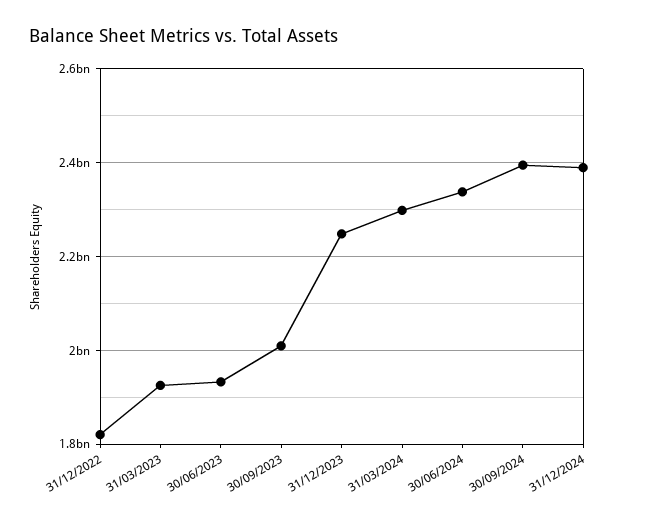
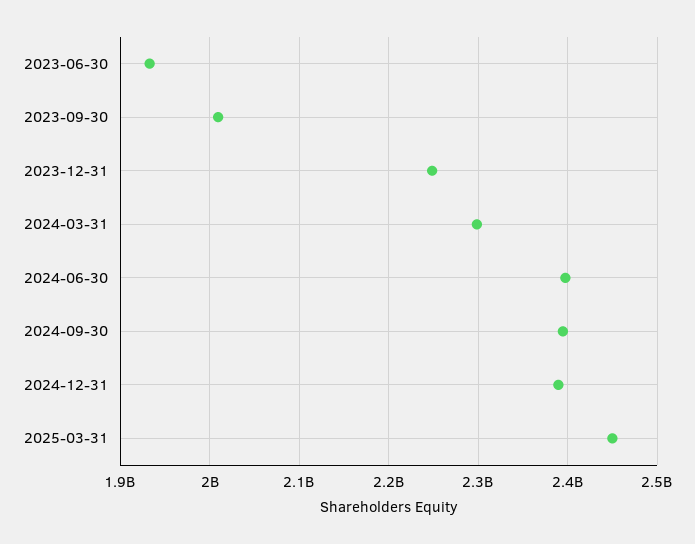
31/12/2022: 1820000000 -> none
31/03/2023: 1920000000 -> none
30/06/2024: 2340000000 -> 2400000000
2025-03-31: none -> 2450000000

